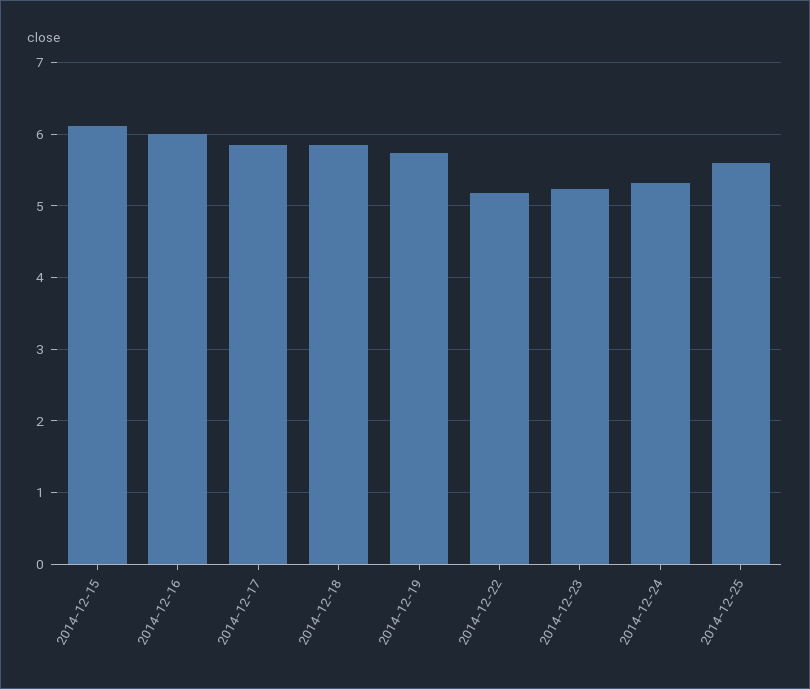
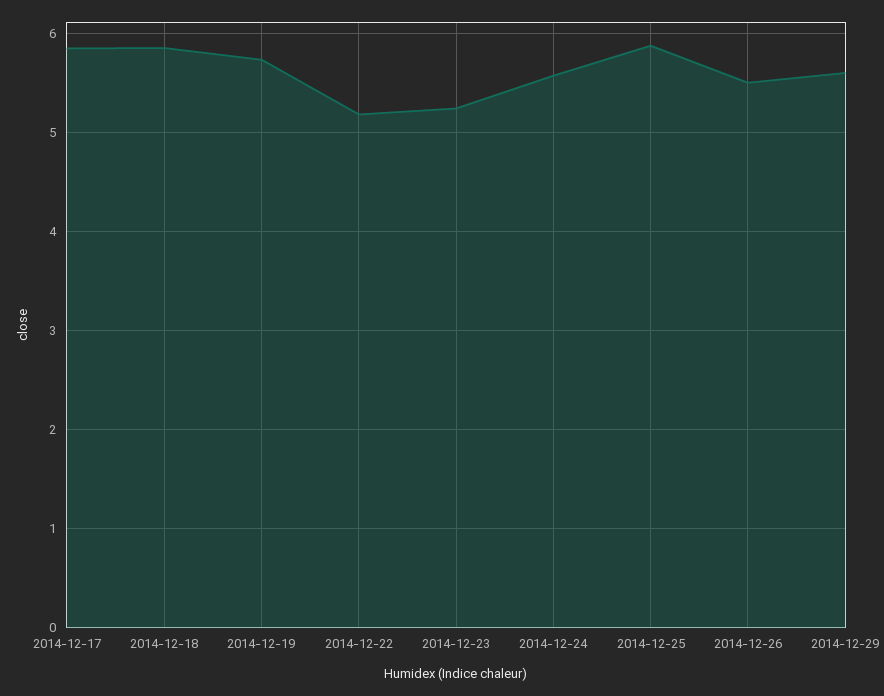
2014-12-15: 6.1 -> none
2014-12-16: 6 -> none
2014-12-24: 5.3 -> 5.6
2014-12-25: 5.6 -> 5.9
2014-12-26: none -> 5.5
2014-12-29: none -> 5.6

